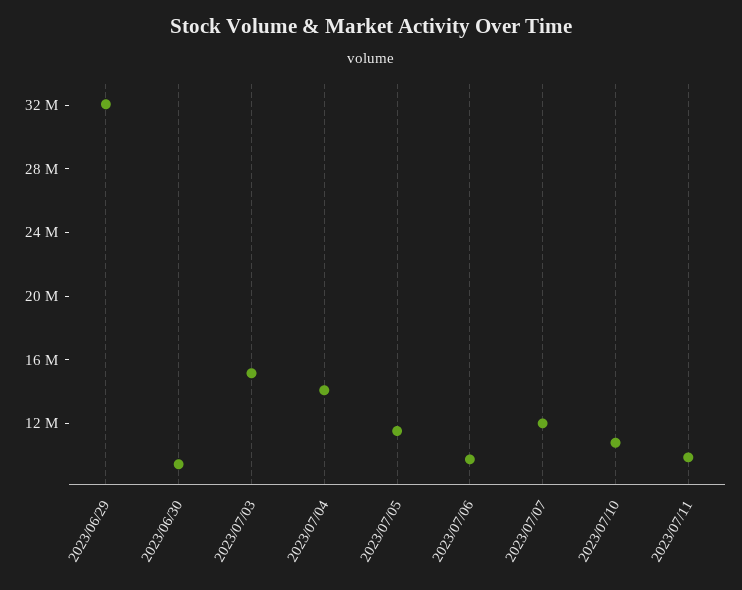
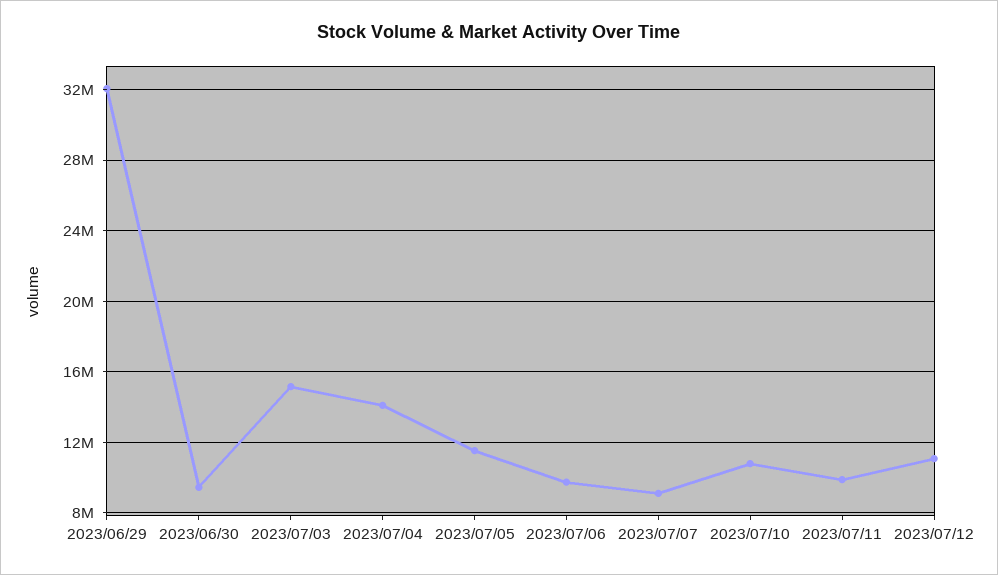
2023/07/07: 12000000 -> 9000000
2023/07/12: none -> 11000000

